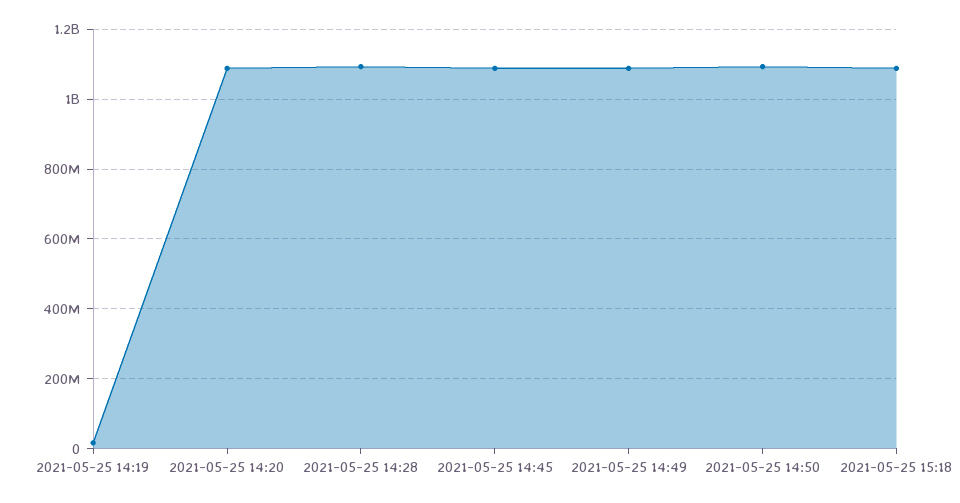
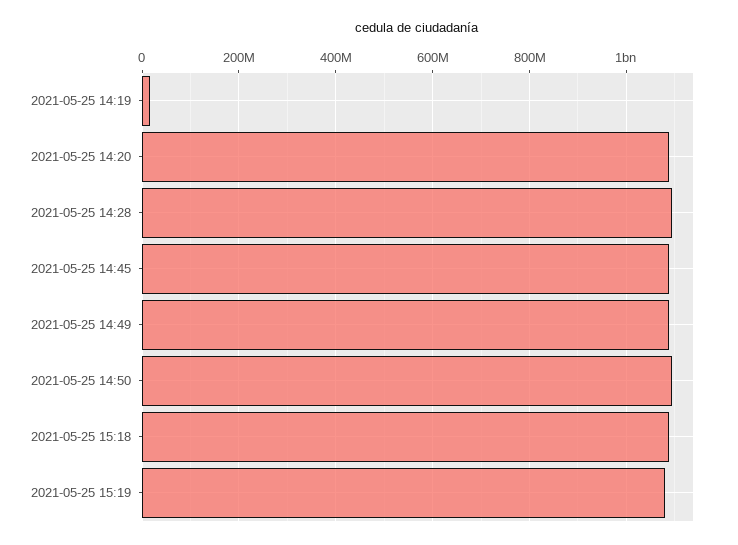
2021-05-25 15:19: none -> 1080000000

